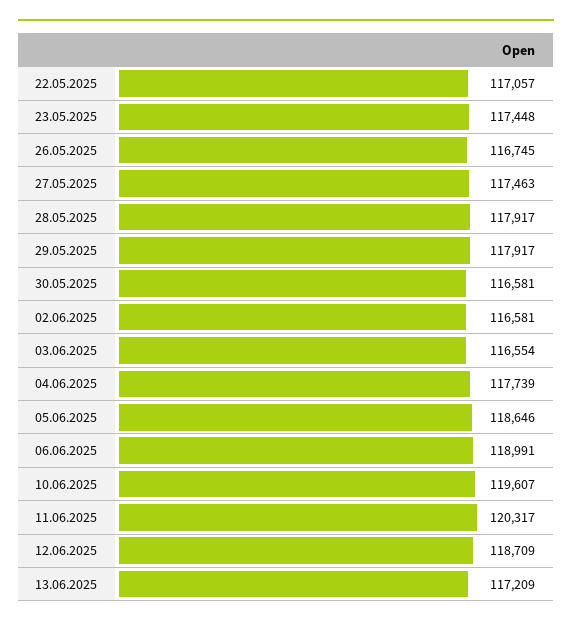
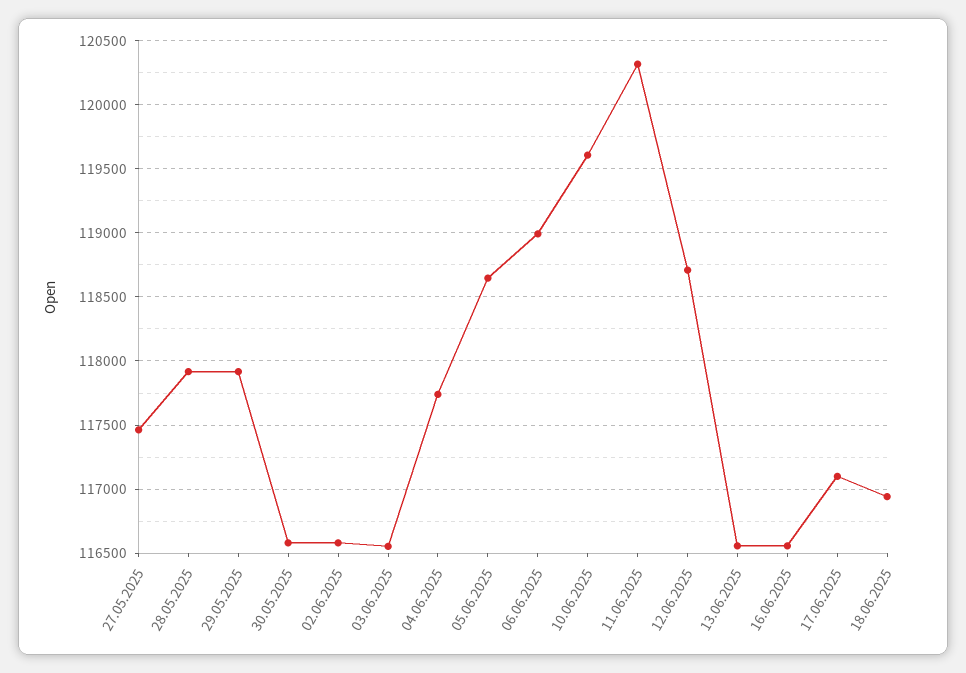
22.05.2025: 117057 -> none
23.05.2025: 117448 -> none
26.05.2025: 116745 -> none
13.06.2025: 117209 -> 116550
16.06.2025: none -> 116550
17.06.2025: none -> 117100
18.06.2025: none -> 116950

